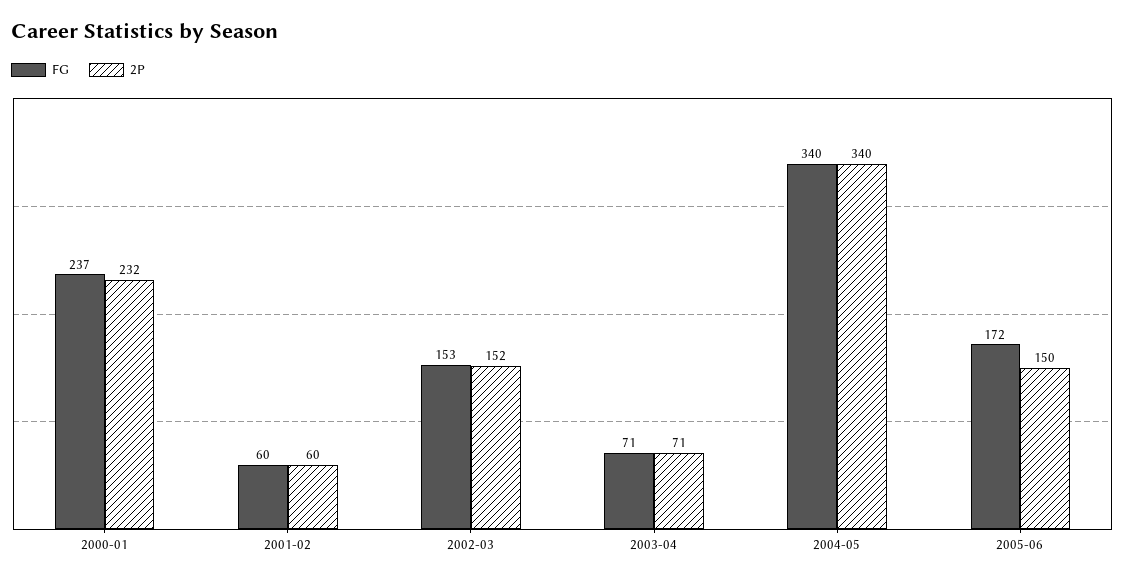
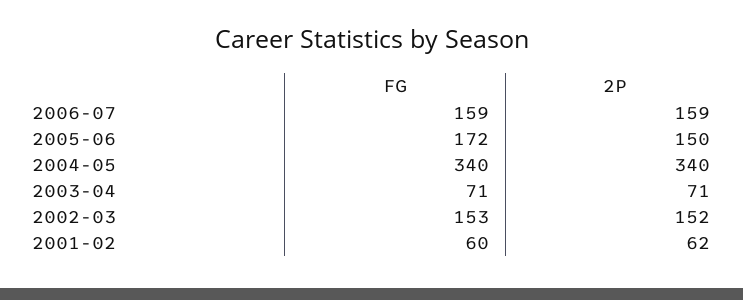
FG, 2000-01: 237 -> none
2P, 2000-01: 232 -> none
2P, 2001-02: 60 -> 62
FG, 2006-07: none -> 159
2P, 2006-07: none -> 159

